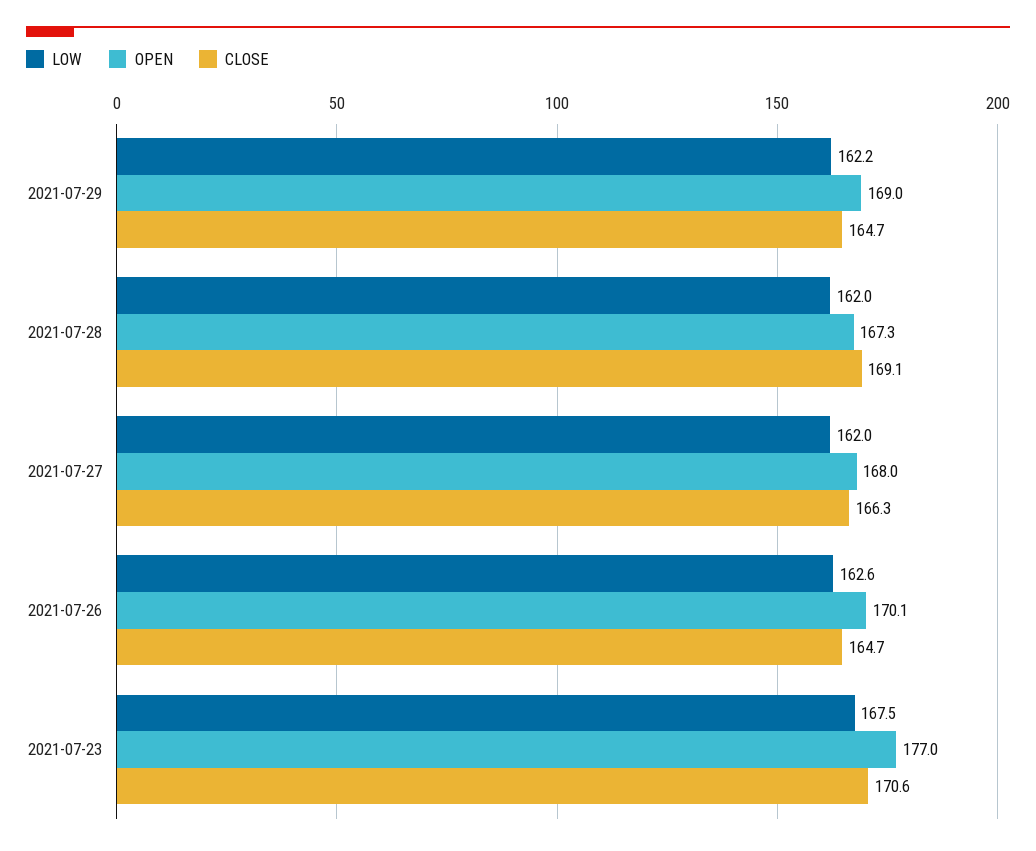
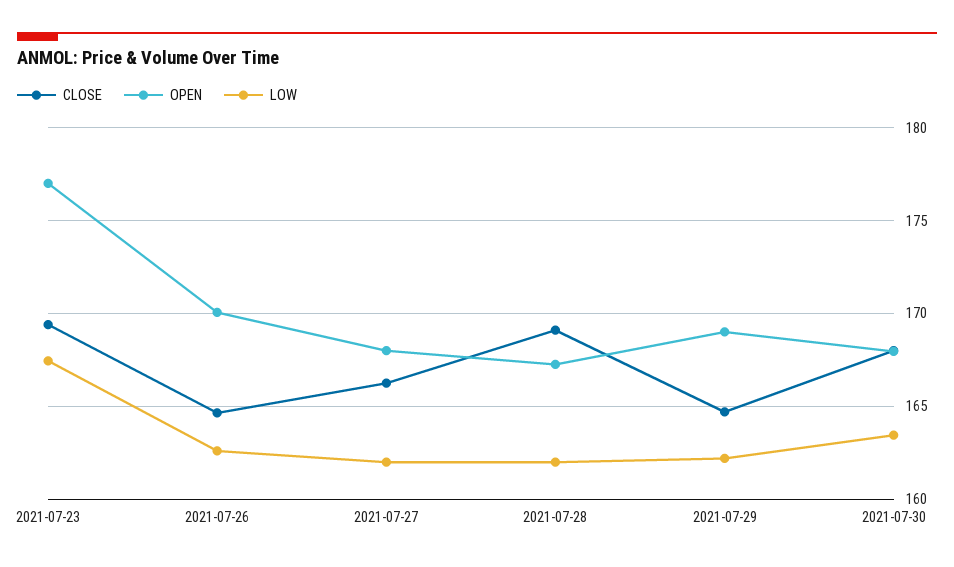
CLOSE, 2021-07-23: 170.6 -> 169.5
CLOSE, 2021-07-30: none -> 168
OPEN, 2021-07-30: none -> 168
LOW, 2021-07-30: none -> 163.5

